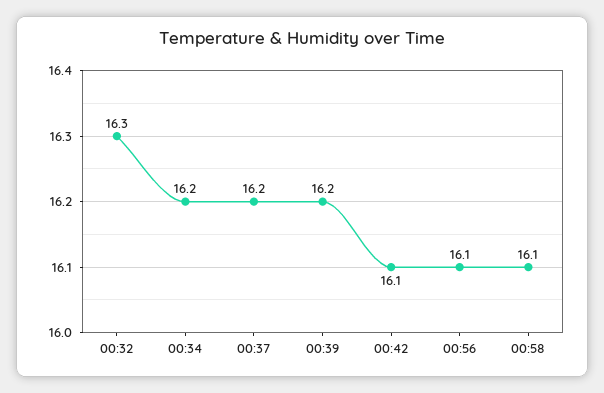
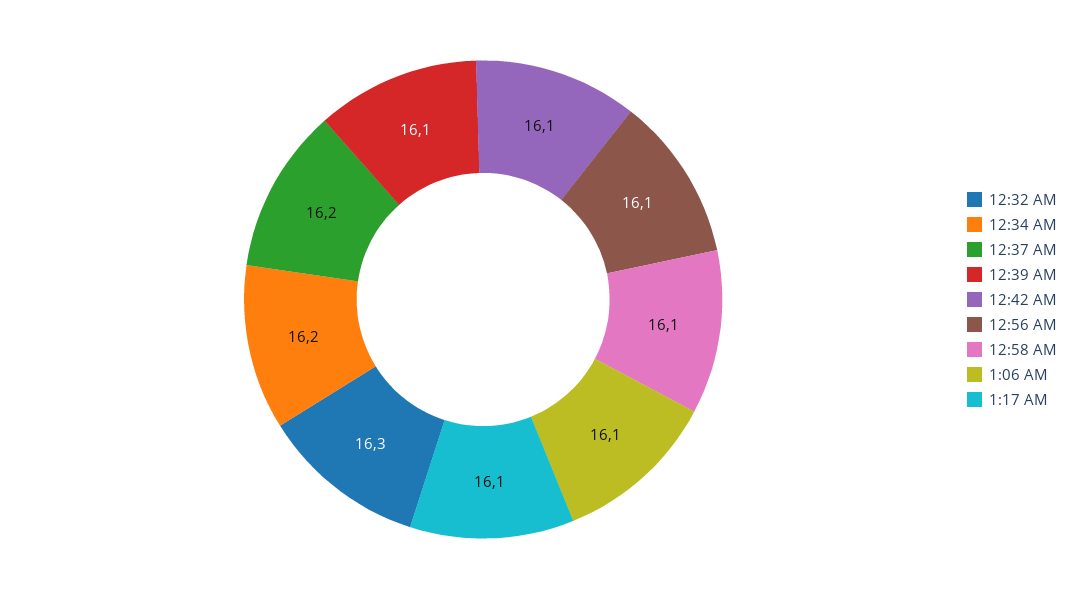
00:39: 16.2 -> 16.1
1:06 AM: none -> 16.1
1:17 AM: none -> 16.1

